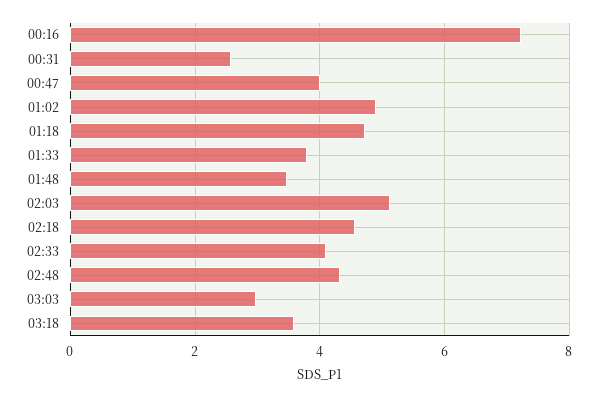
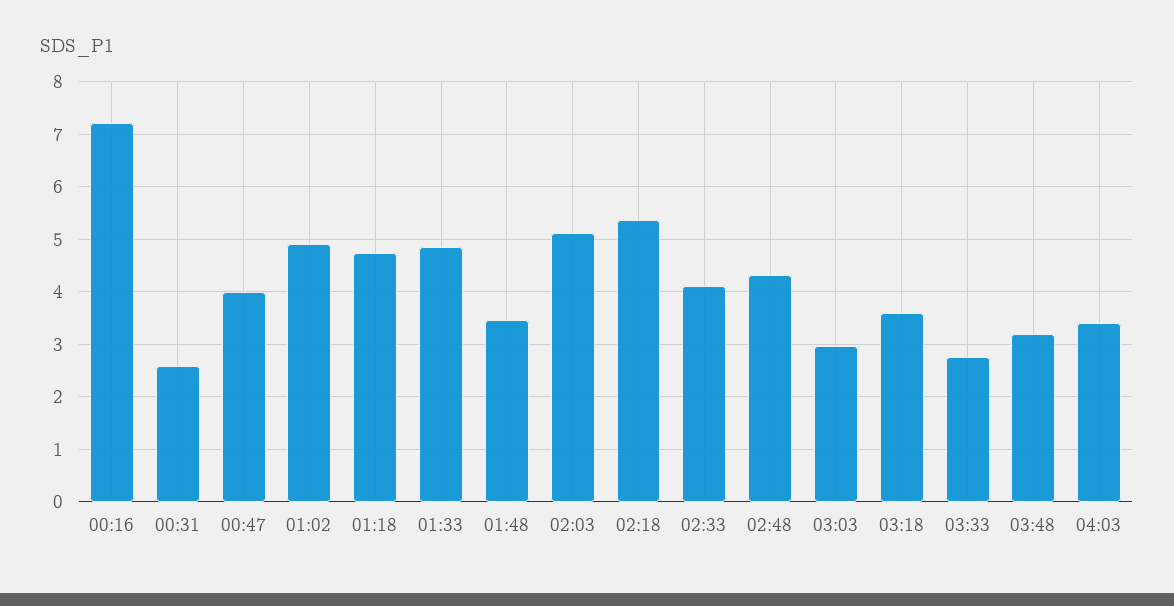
01:33: 3.8 -> 4.8
02:18: 4.6 -> 5.4
03:33: none -> 2.8
03:48: none -> 3.2
04:03: none -> 3.4

